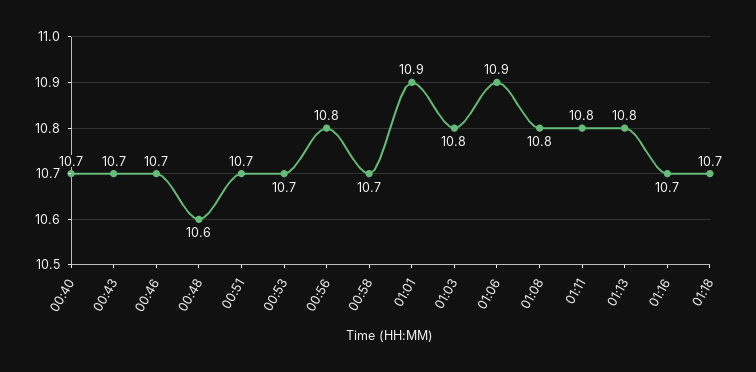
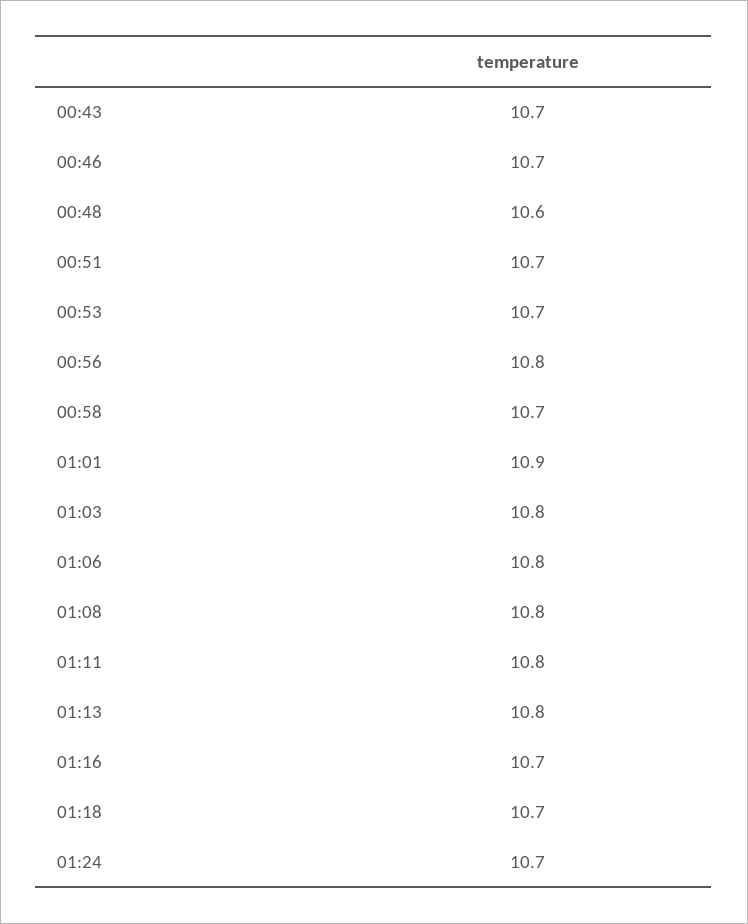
00:40: 10.7 -> none
01:06: 10.9 -> 10.8
01:24: none -> 10.7

